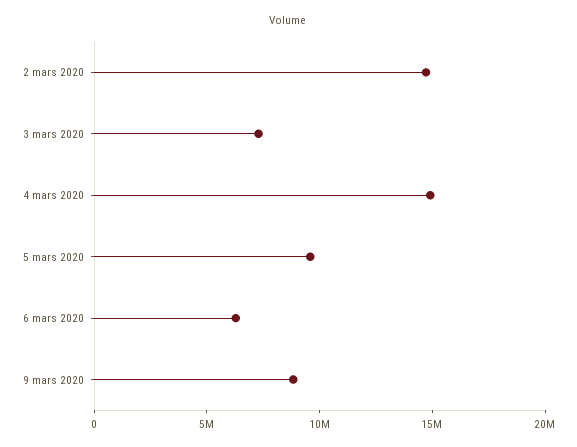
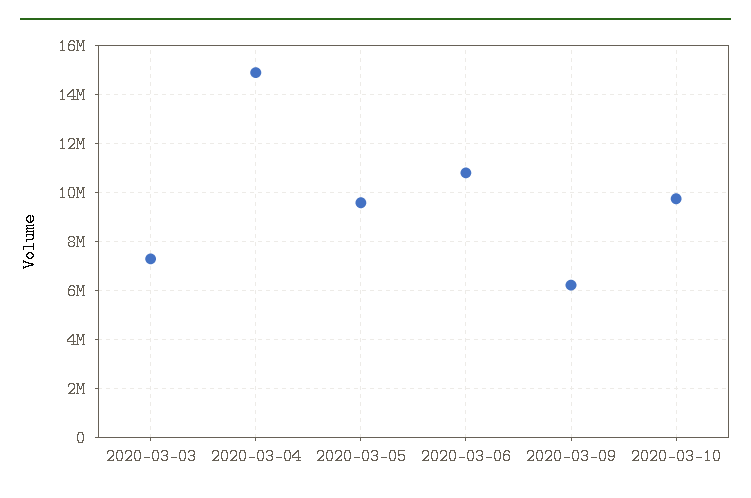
2 mars 2020: 15000000 -> none
6 mars 2020: 6000000 -> 10750000
9 mars 2020: 9000000 -> 6250000
2020-03-10: none -> 9750000

